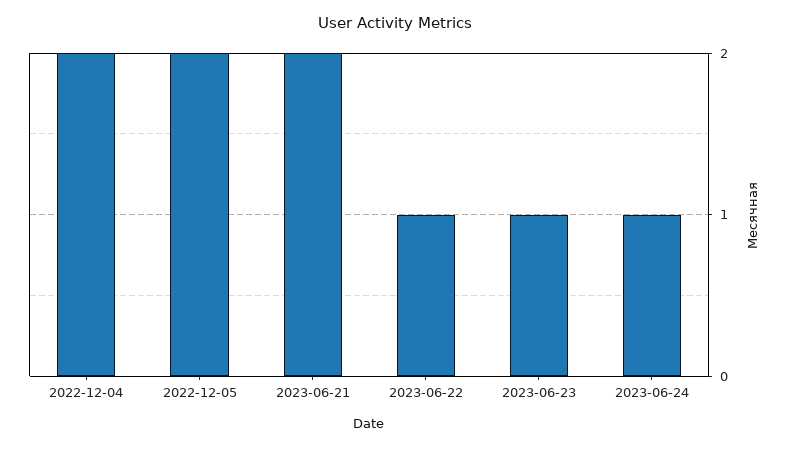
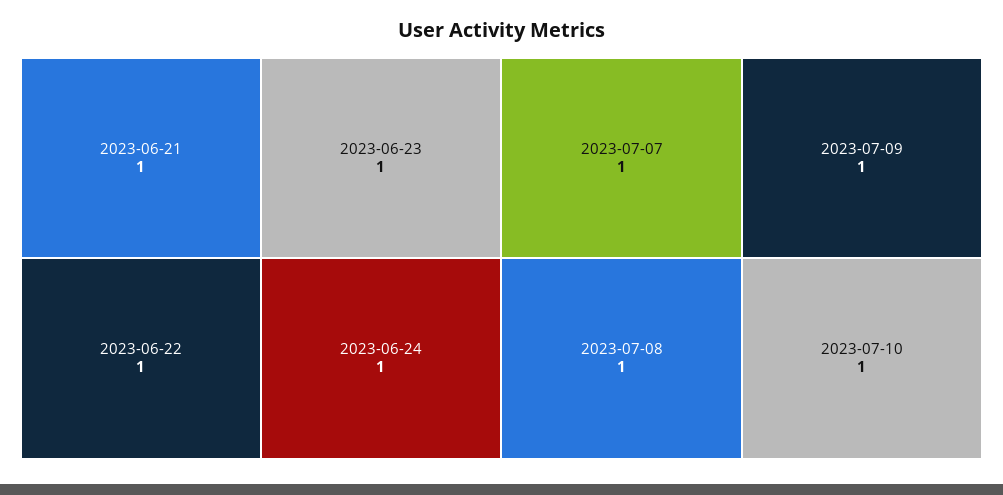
2022-12-04: 2 -> none
2022-12-05: 2 -> none
2023-06-21: 2 -> 1
2023-07-07: none -> 1
2023-07-08: none -> 1
2023-07-09: none -> 1
2023-07-10: none -> 1

